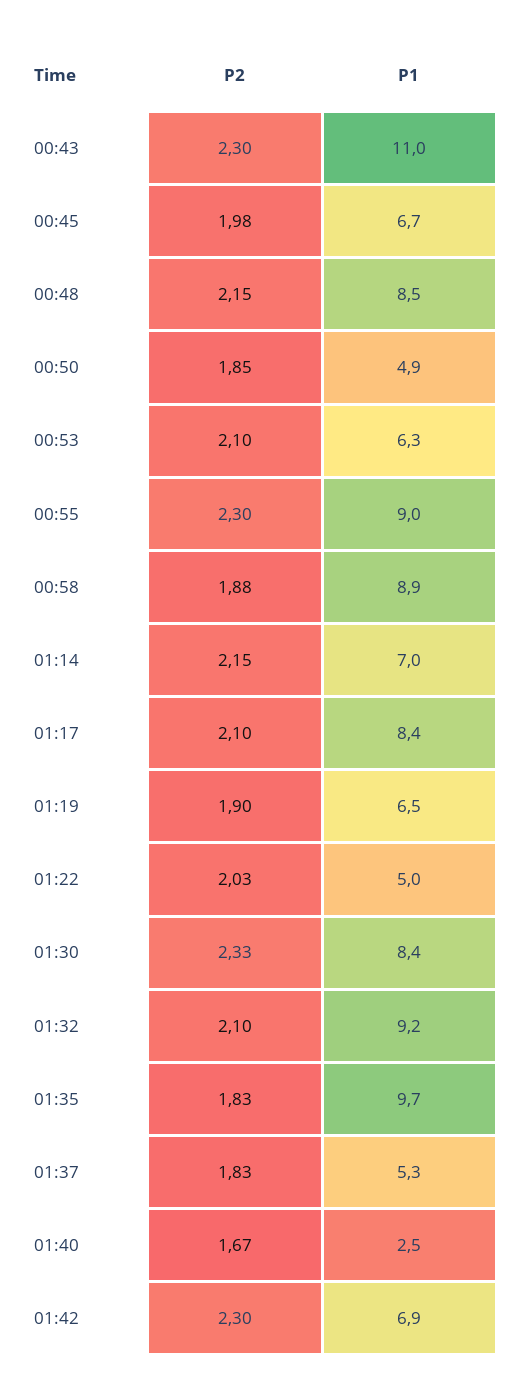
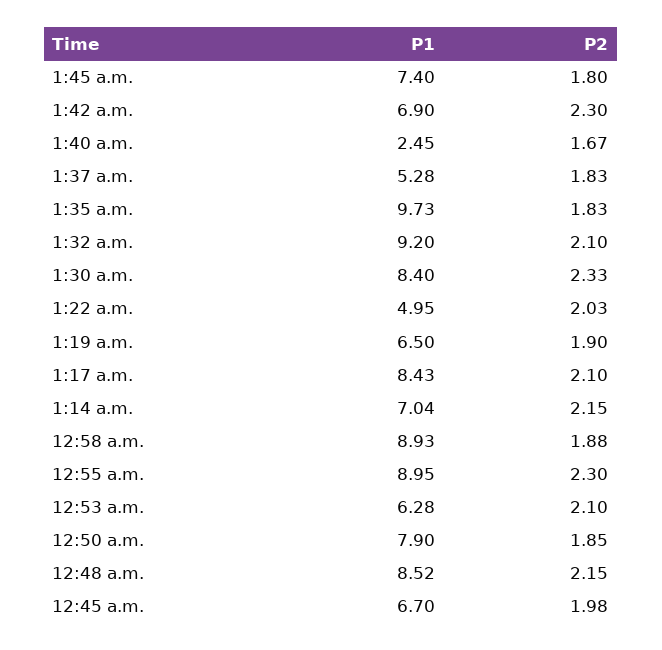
P2, 00:43: 2.3 -> none
P1, 00:43: 11 -> none
P1, 00:50: 4.9 -> 7.9
P1, 1:45 a.m.: none -> 7.4
P2, 1:45 a.m.: none -> 1.8

